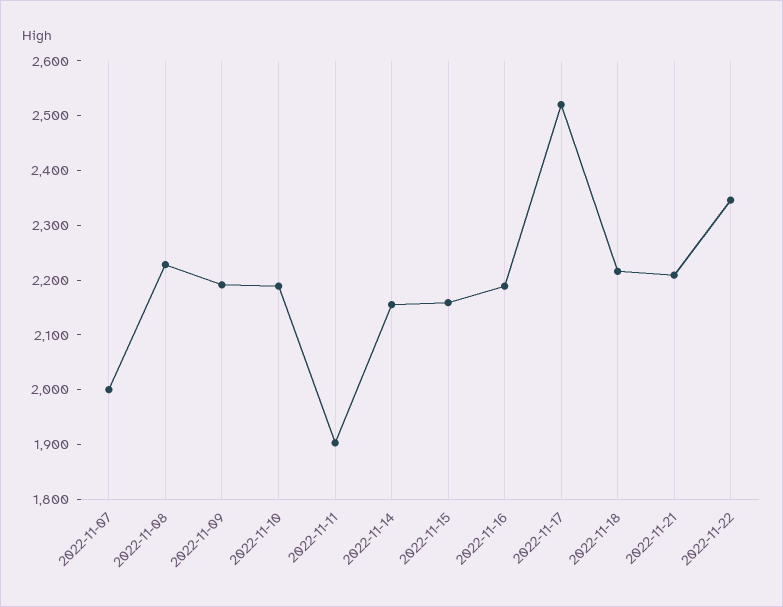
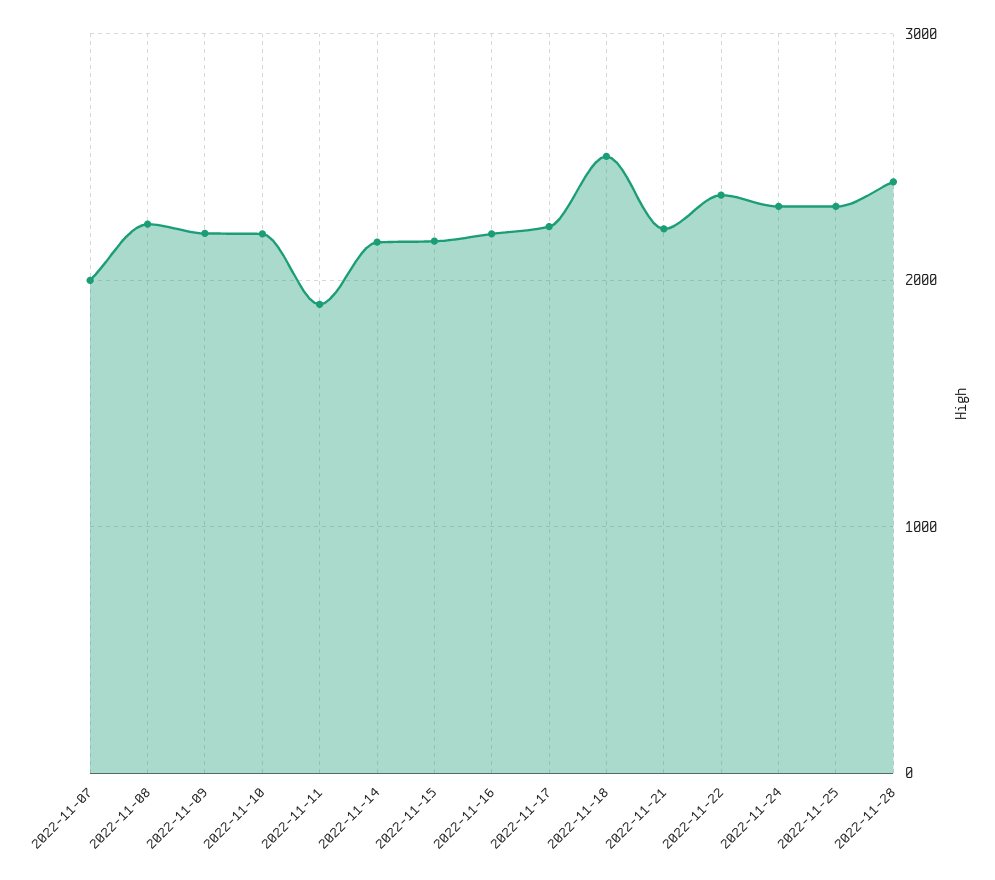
2022-11-17: 2520 -> 2200
2022-11-18: 2220 -> 2500
2022-11-24: none -> 2300
2022-11-25: none -> 2300
2022-11-28: none -> 2400

